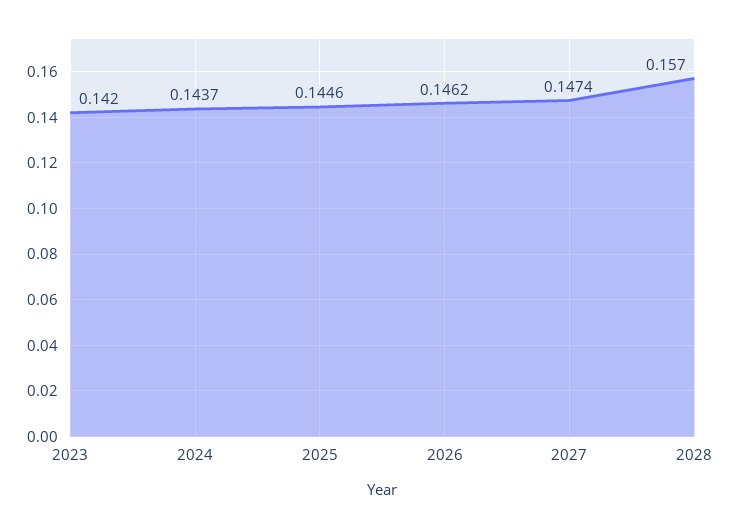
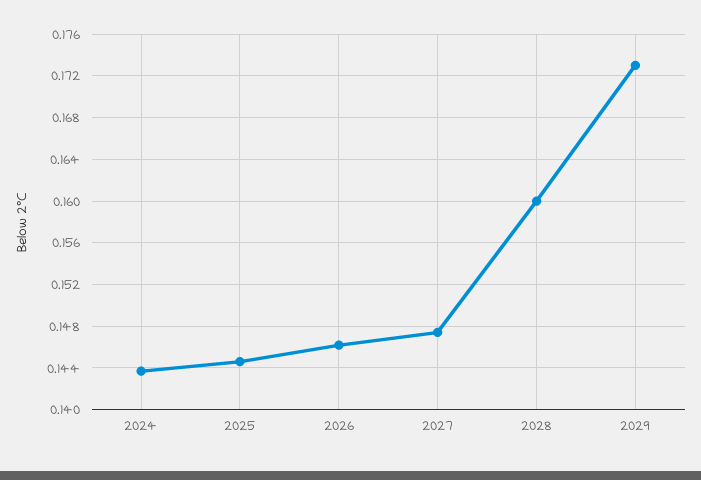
2023: 0.142 -> none
2028: 0.157 -> 0.16
2029: none -> 0.173

